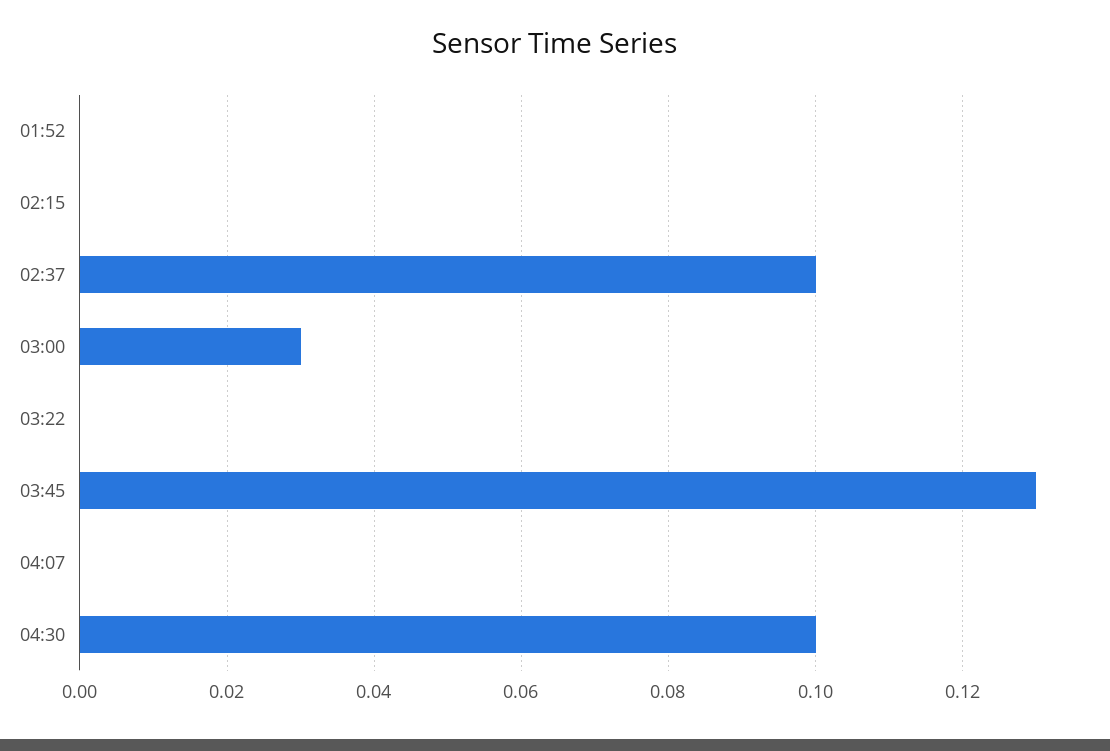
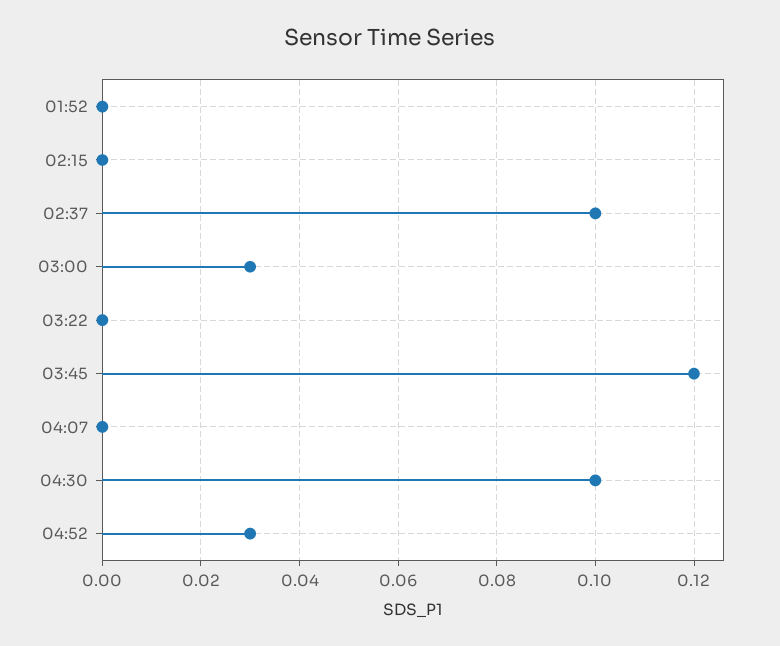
03:45: 0.13 -> 0.12
04:52: none -> 0.03

